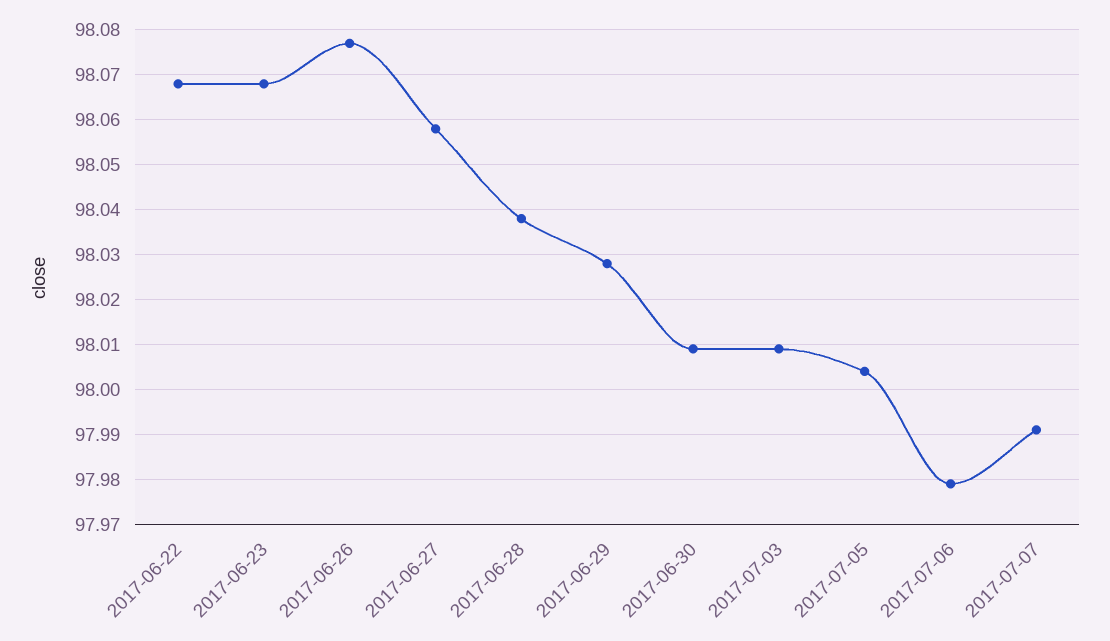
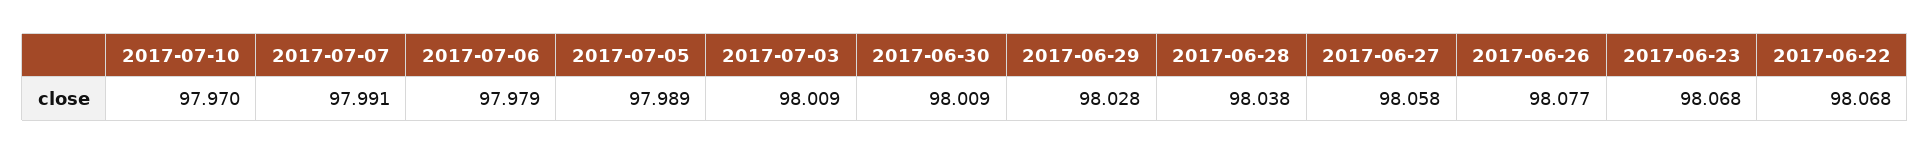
2017-07-05: 98.005 -> 97.989
2017-07-10: none -> 97.97

